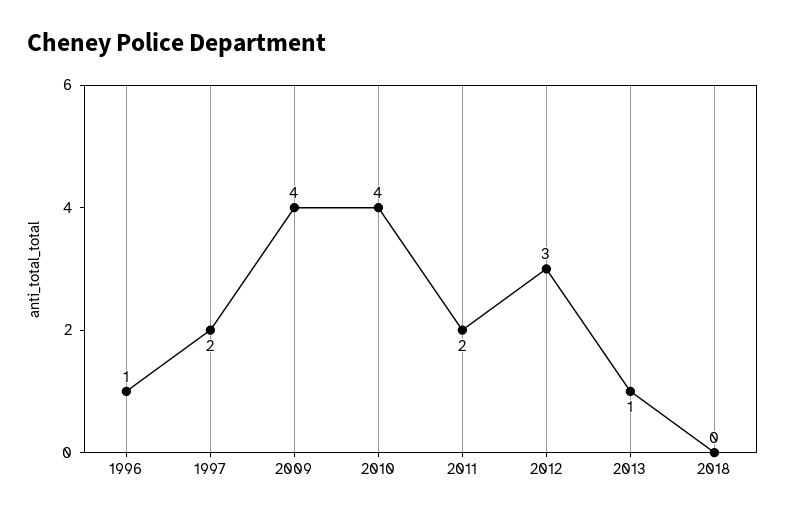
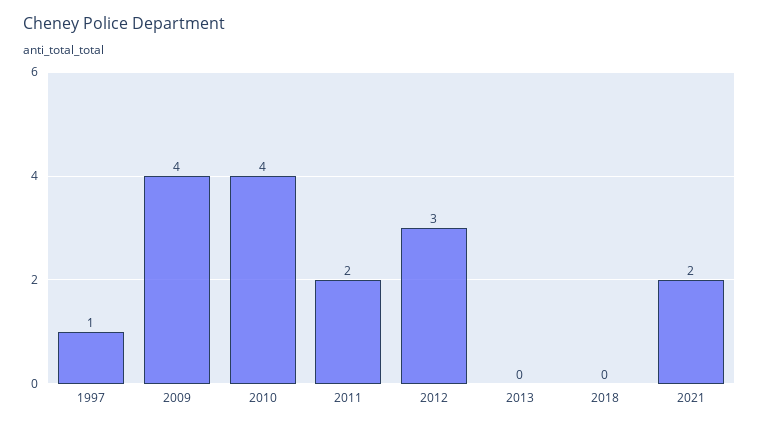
1996: 1 -> none
1997: 2 -> 1
2013: 1 -> 0
2021: none -> 2

